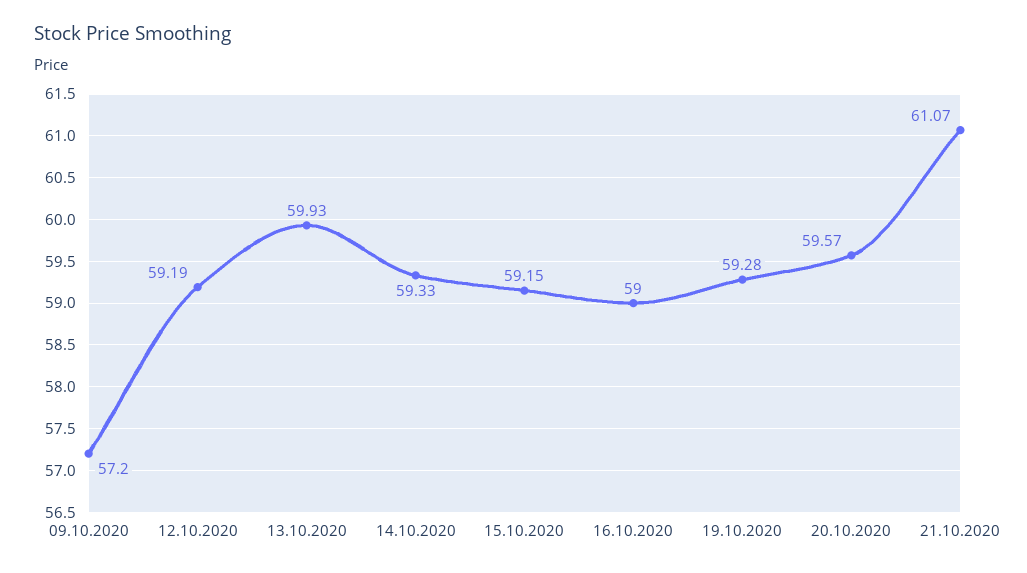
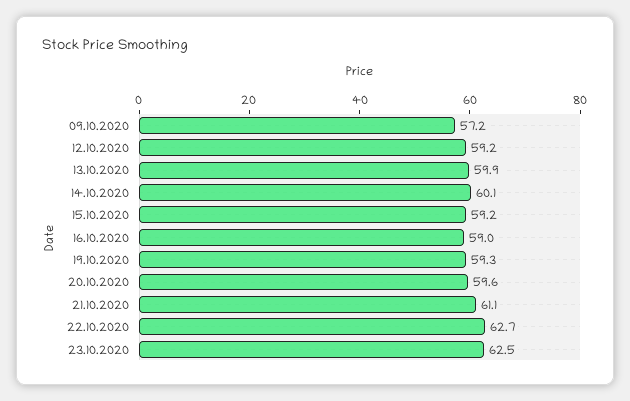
14.10.2020: 59.33 -> 60.1
22.10.2020: none -> 62.7
23.10.2020: none -> 62.5

